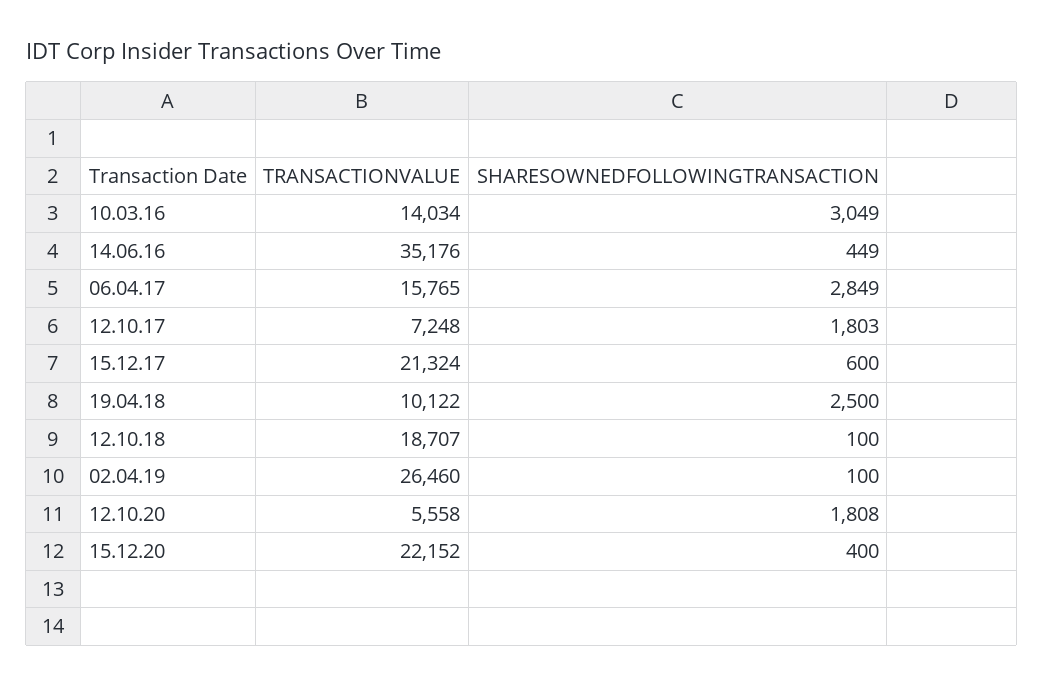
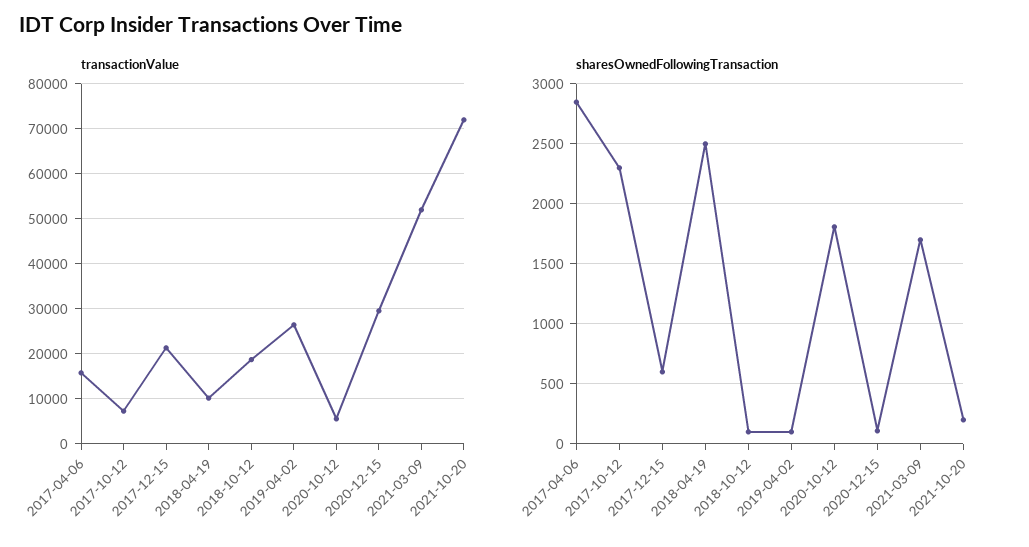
TRANSACTIONVALUE, 10.03.16: 14034 -> none
SHARESOWNEDFOLLOWINGTRANSACTION, 10.03.16: 3049 -> none
TRANSACTIONVALUE, 14.06.16: 35176 -> none
SHARESOWNEDFOLLOWINGTRANSACTION, 14.06.16: 449 -> none
SHARESOWNEDFOLLOWINGTRANSACTION, 12.10.17: 1803 -> 2300
TRANSACTIONVALUE, 15.12.20: 22152 -> 30000
SHARESOWNEDFOLLOWINGTRANSACTION, 15.12.20: 400 -> 100
TRANSACTIONVALUE, 2021-03-09: none -> 52000
TRANSACTIONVALUE, 2021-10-20: none -> 72000
SHARESOWNEDFOLLOWINGTRANSACTION, 2021-03-09: none -> 1700
SHARESOWNEDFOLLOWINGTRANSACTION, 2021-10-20: none -> 200

